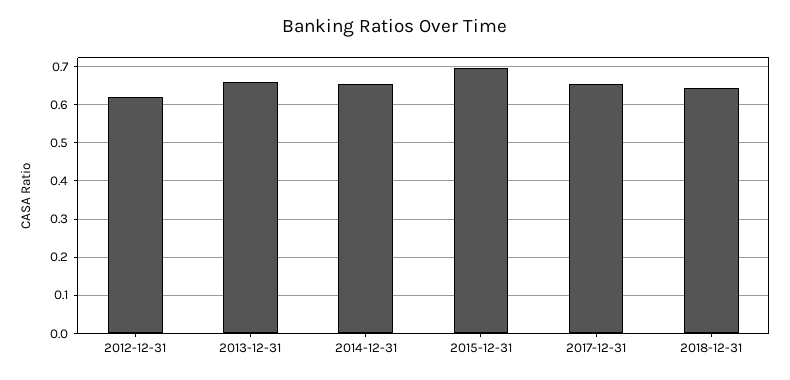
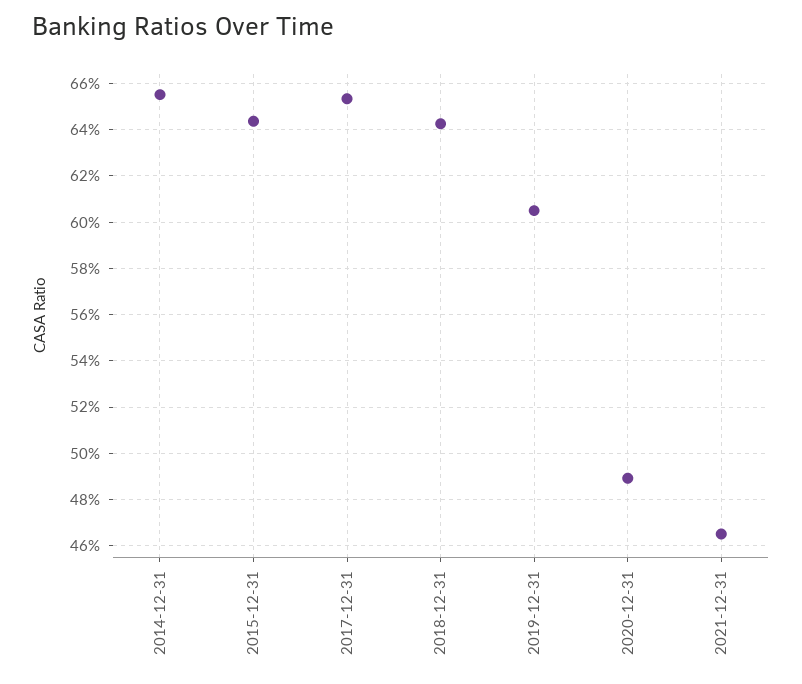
2012-12-31: 0.62 -> none
2013-12-31: 0.66 -> none
2015-12-31: 0.7 -> 0.645
2019-12-31: none -> 0.605
2020-12-31: none -> 0.49
2021-12-31: none -> 0.465

